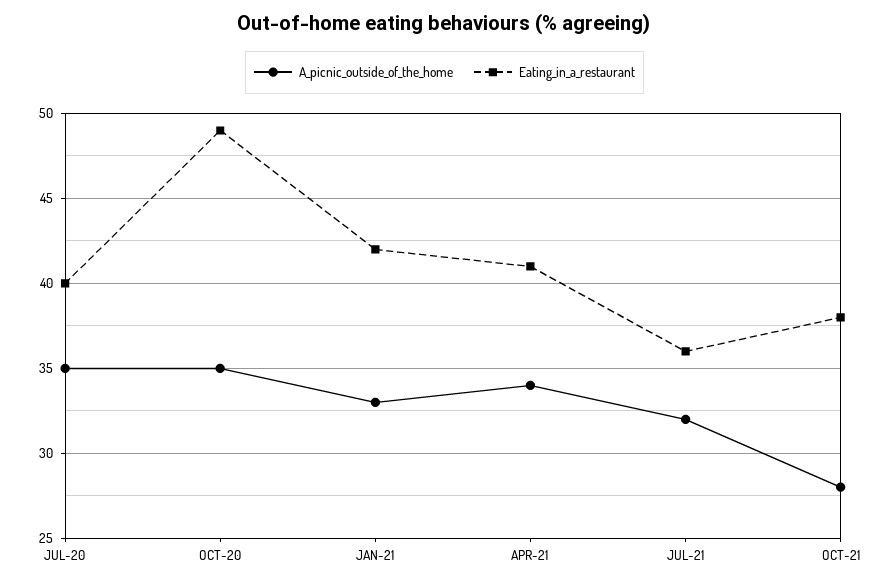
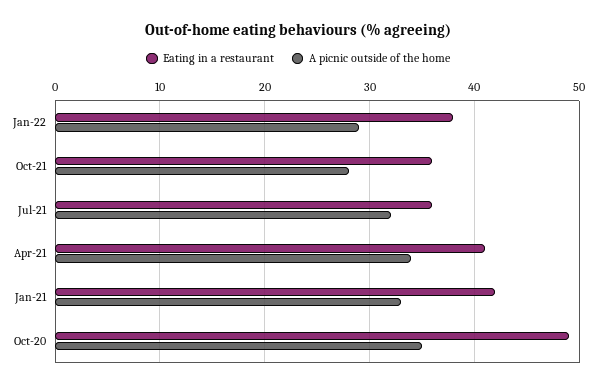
A_picnic_outside_of_the_home, JUL-20: 35 -> none
Eating_in_a_restaurant, JUL-20: 40 -> none
Eating_in_a_restaurant, OCT-21: 38 -> 36
Eating_in_a_restaurant, Jan-22: none -> 38
A_picnic_outside_of_the_home, Jan-22: none -> 29

